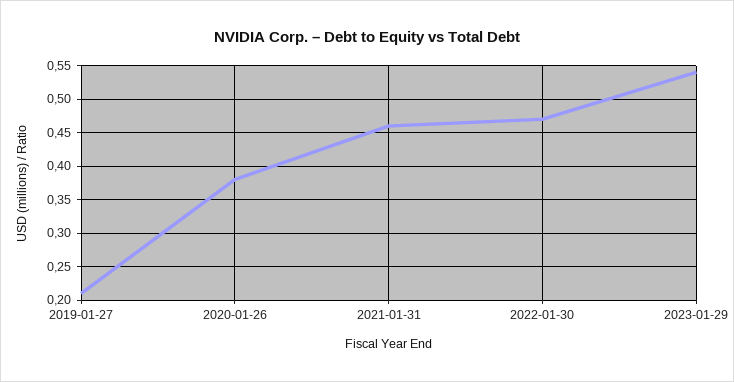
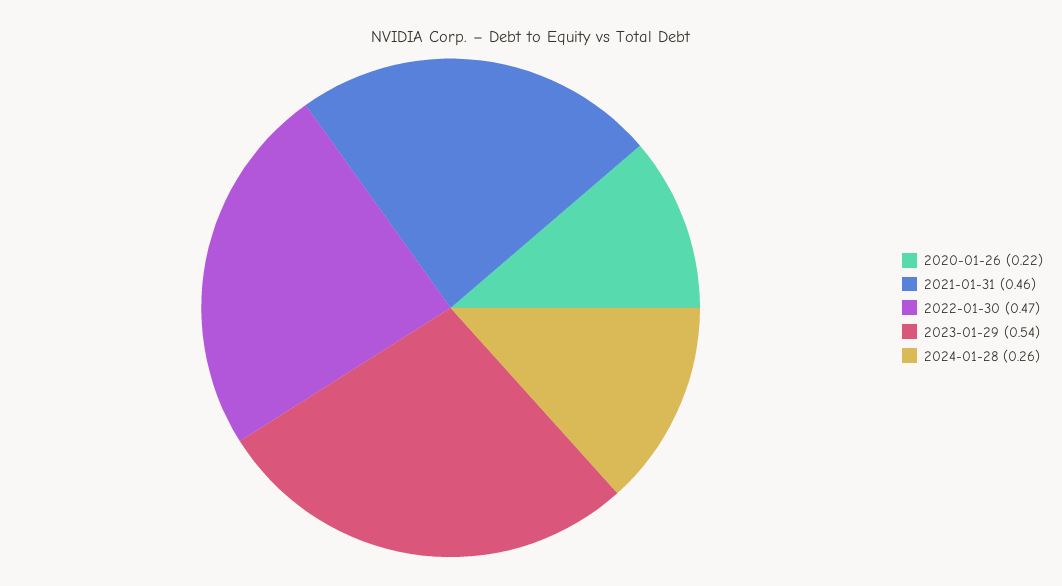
2019-01-27: 0.21 -> none
2020-01-26: 0.38 -> 0.22
2024-01-28: none -> 0.26

